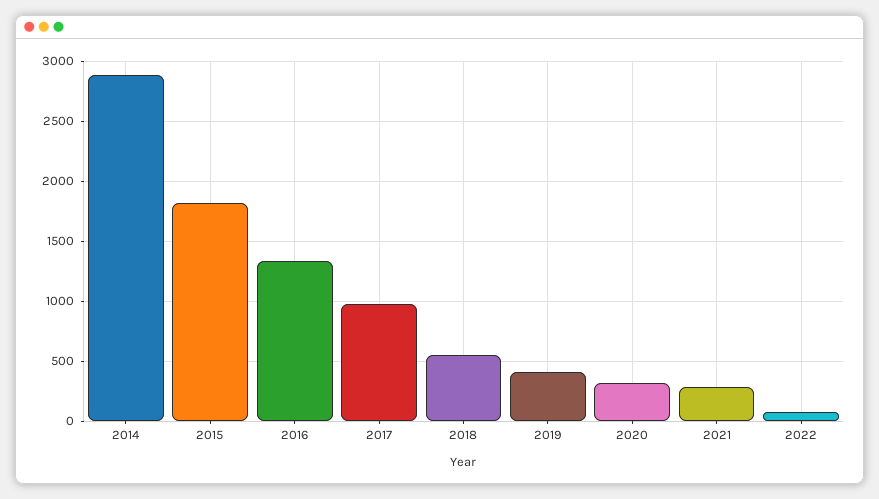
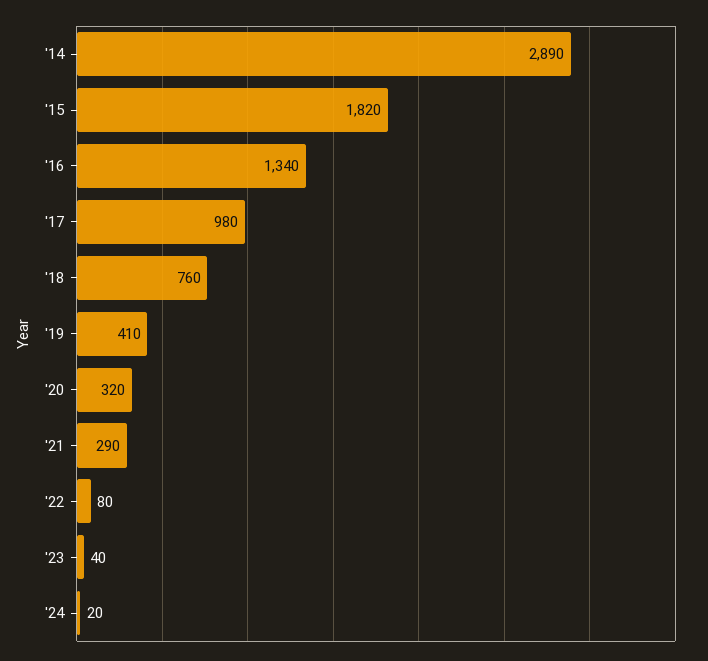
2018: 550 -> 760
'23: none -> 40
'24: none -> 20

